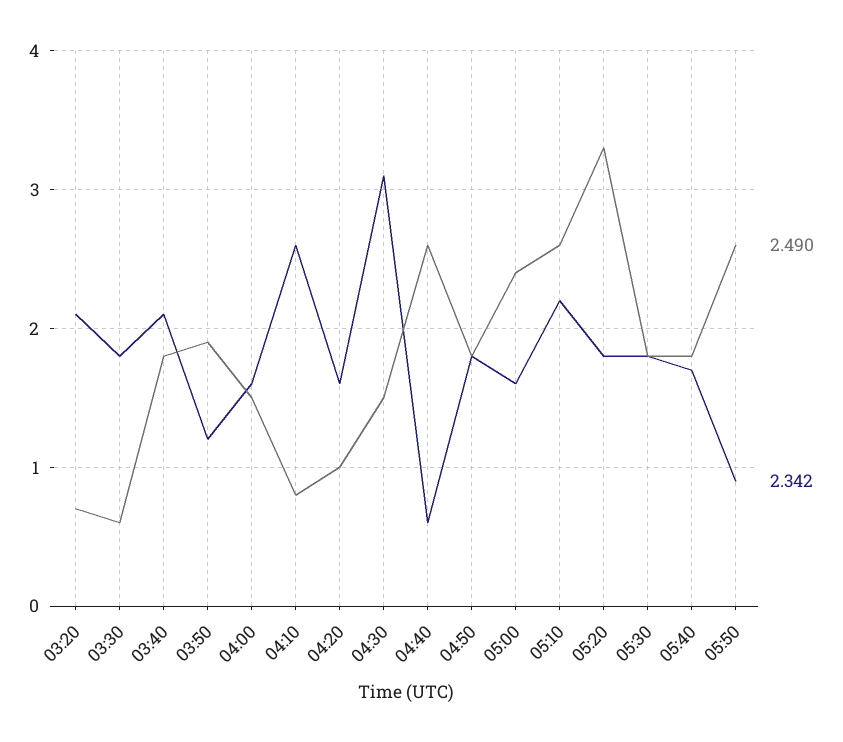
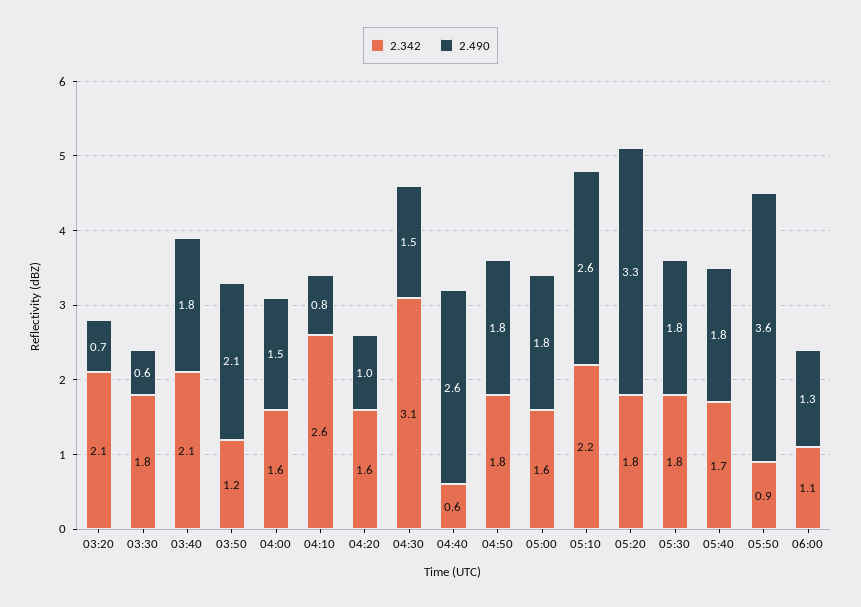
2.490, 03:50: 1.9 -> 2.1
2.490, 05:00: 2.4 -> 1.8
2.490, 05:50: 2.6 -> 3.6
2.342, 06:00: none -> 1.1
2.490, 06:00: none -> 1.3

